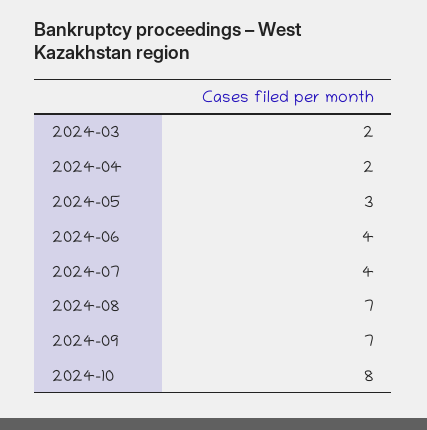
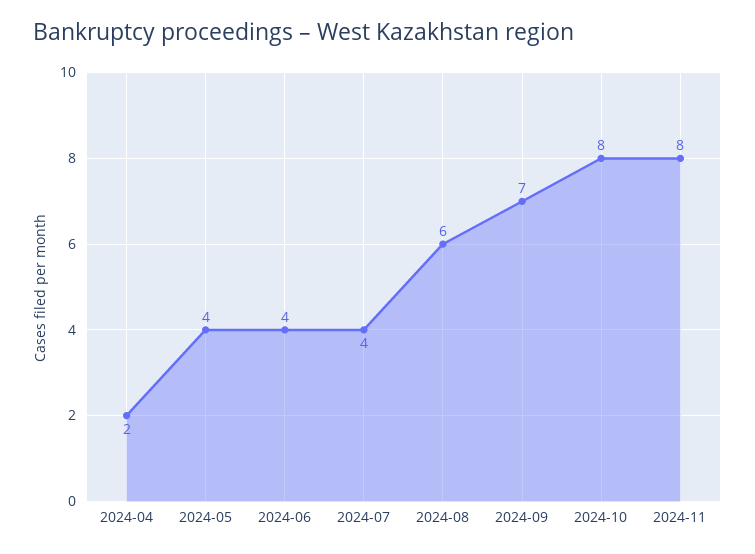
2024-03: 2 -> none
2024-05: 3 -> 4
2024-08: 7 -> 6
2024-11: none -> 8

